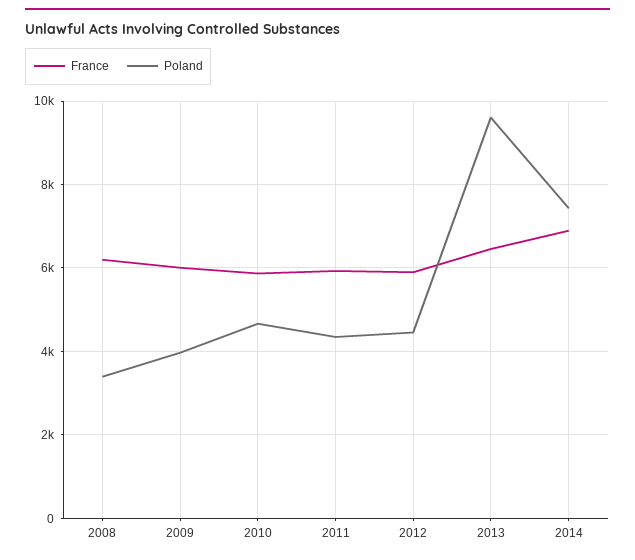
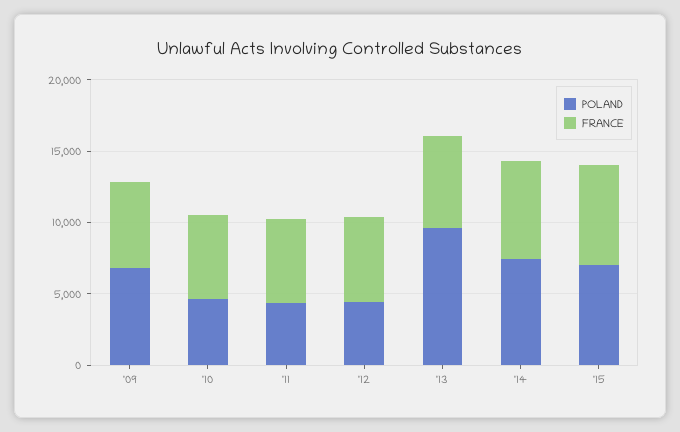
France, 2008: 6200 -> none
Poland, 2008: 3400 -> none
Poland, 2009: 4000 -> 7000
Poland, '15: none -> 7000
France, '15: none -> 7000

